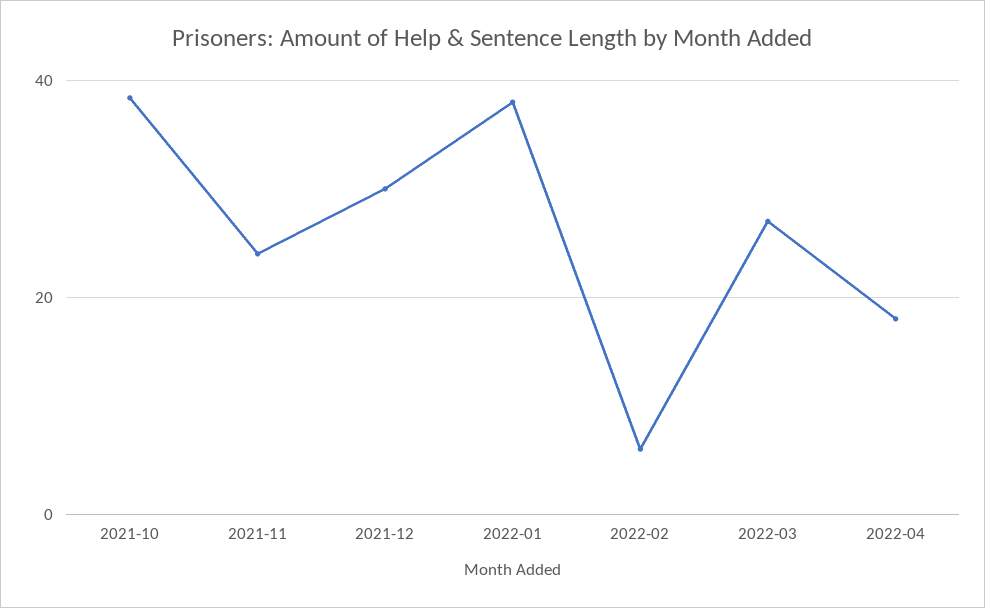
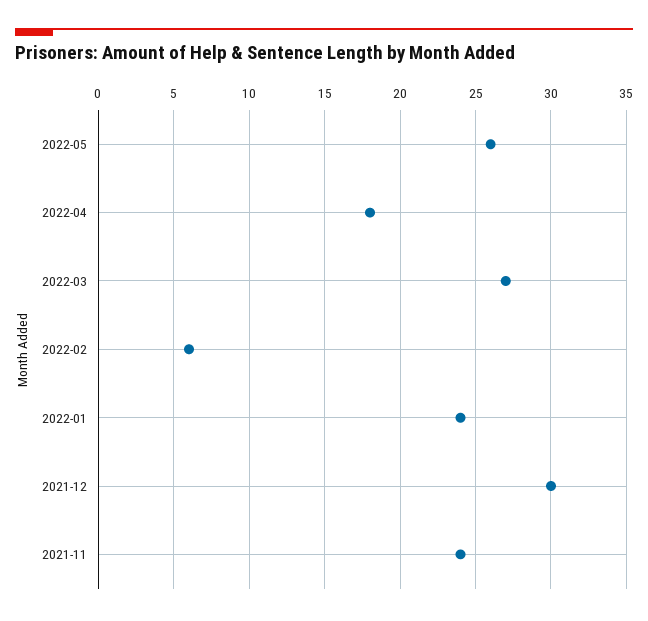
2021-10: 38 -> none
2022-01: 38 -> 24
2022-05: none -> 26

